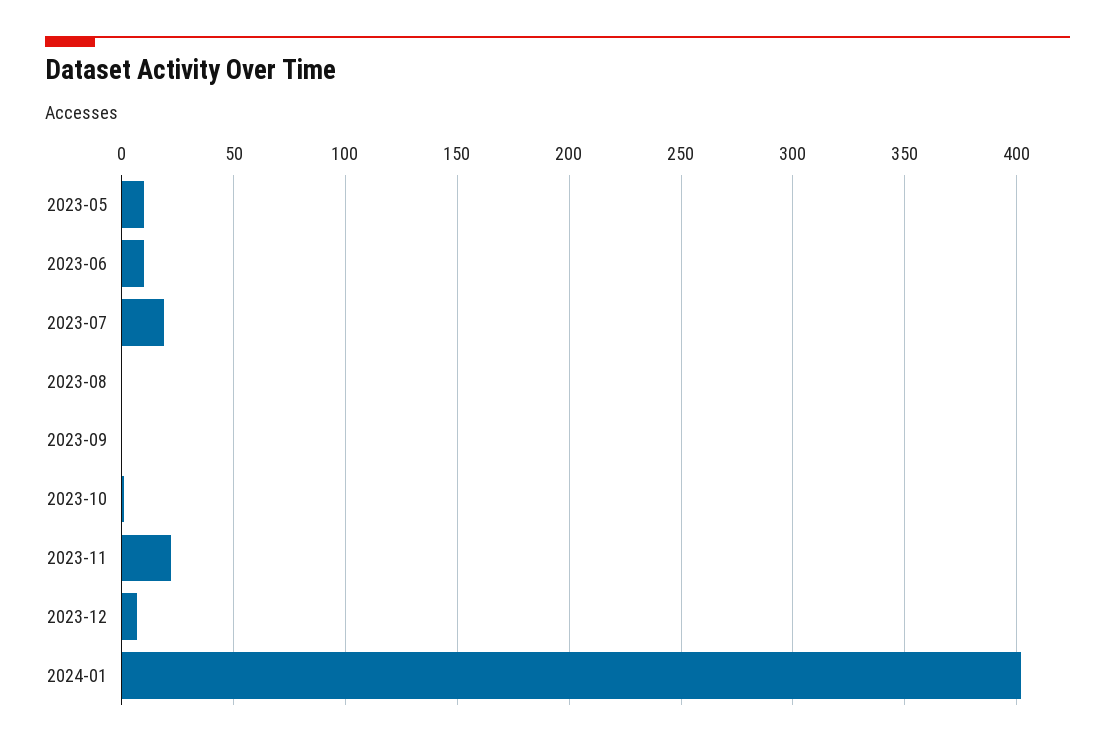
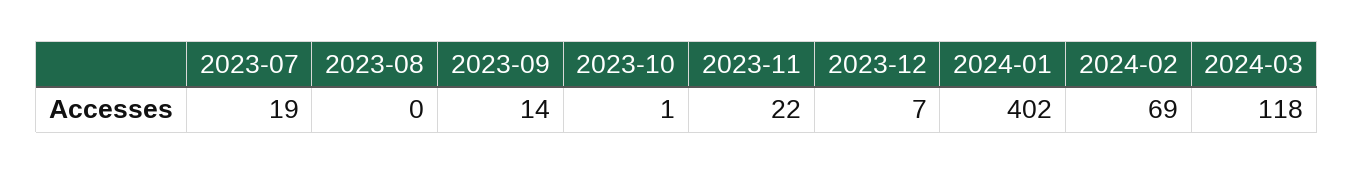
2023-05: 10 -> none
2023-06: 10 -> none
2023-09: 0 -> 14
2024-02: none -> 69
2024-03: none -> 118

